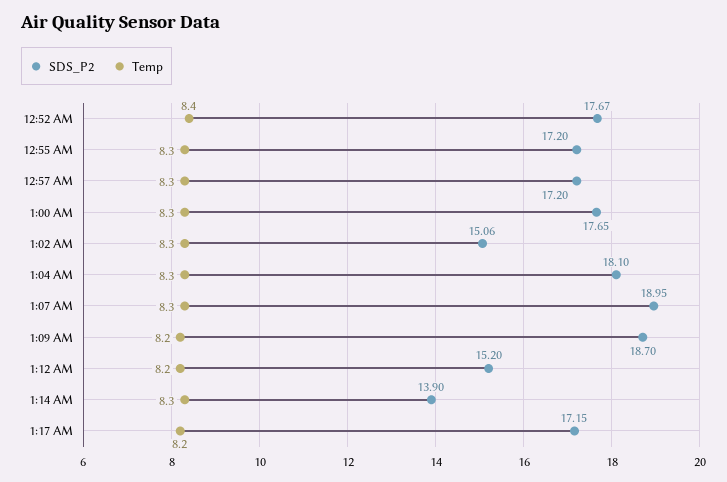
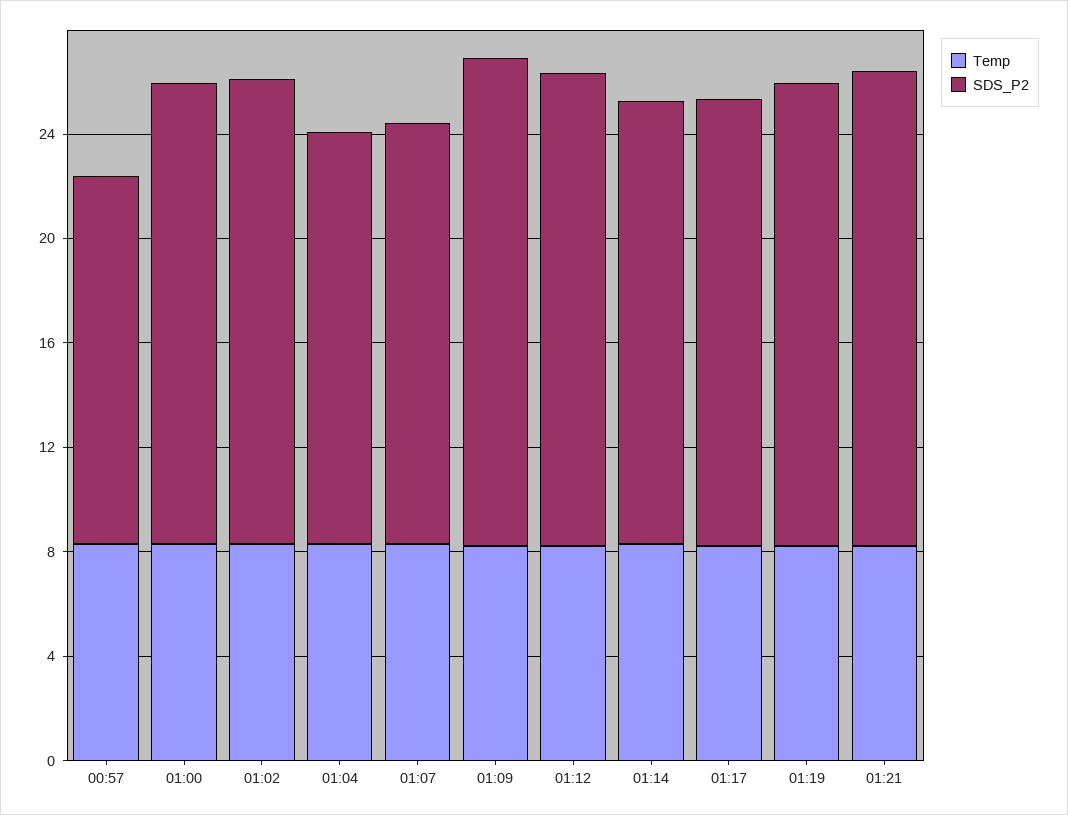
SDS_P2, 12:52 AM: 17.67 -> none
Temp, 12:52 AM: 8.4 -> none
SDS_P2, 12:55 AM: 17.2 -> none
Temp, 12:55 AM: 8.3 -> none
SDS_P2, 12:57 AM: 17.2 -> 14
SDS_P2, 1:02 AM: 15.06 -> 18
SDS_P2, 1:04 AM: 18.1 -> 16
SDS_P2, 1:07 AM: 18.95 -> 16
SDS_P2, 1:12 AM: 15.2 -> 18
SDS_P2, 1:14 AM: 13.9 -> 17
Temp, 01:19: none -> 8
SDS_P2, 01:19: none -> 18
Temp, 01:21: none -> 8
SDS_P2, 01:21: none -> 18

